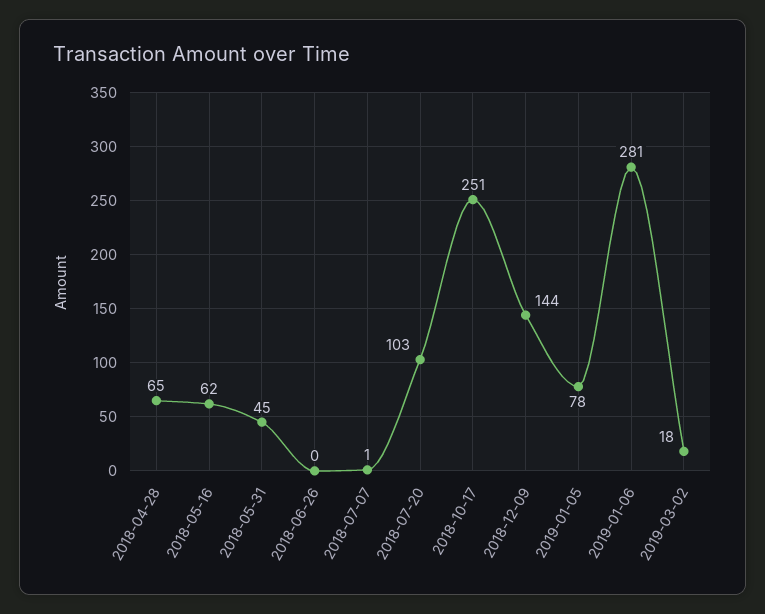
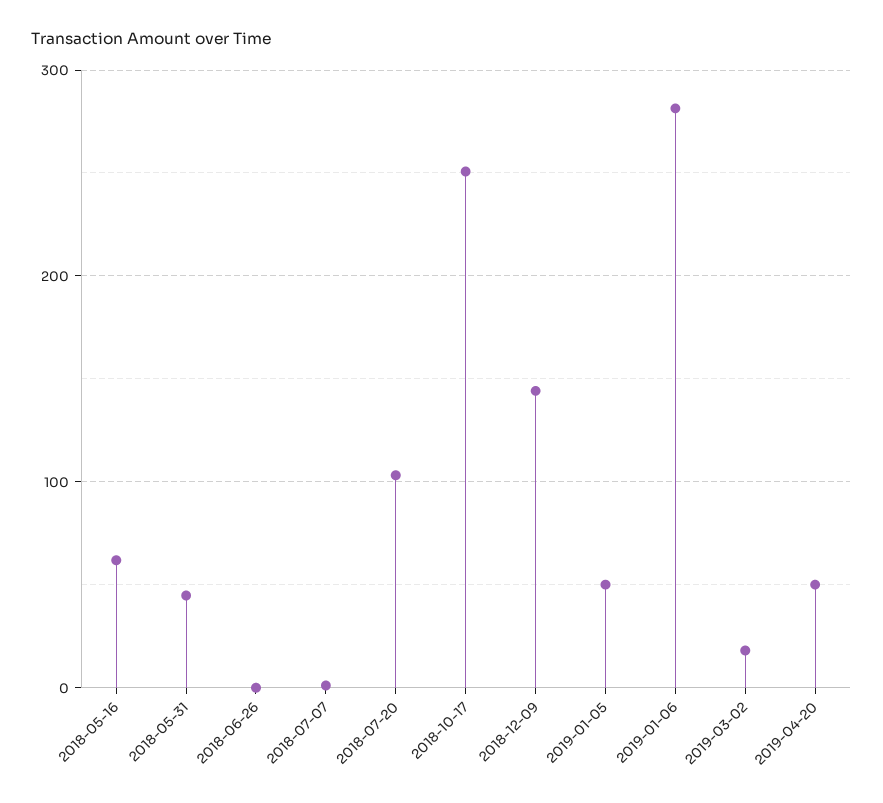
2018-04-28: 65 -> none
2019-01-05: 78 -> 50
2019-04-20: none -> 50

